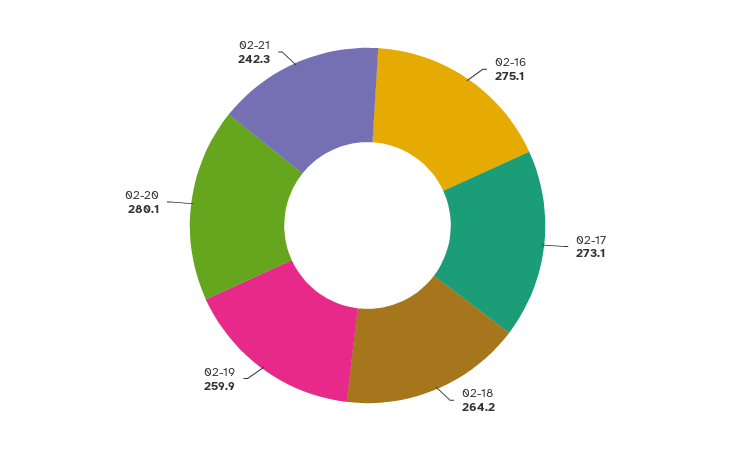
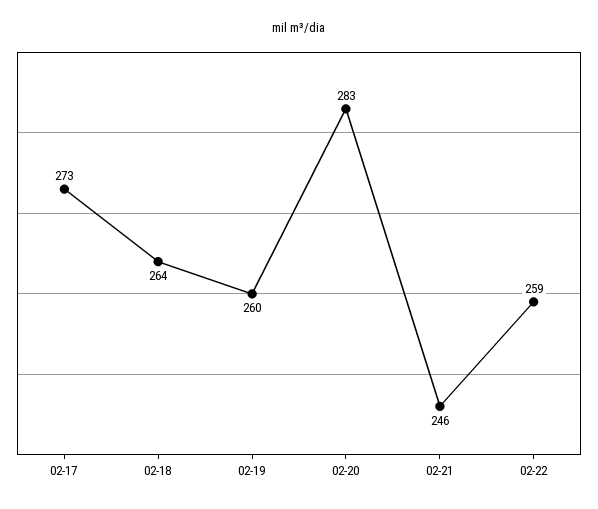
02-16: 275.1 -> none
02-20: 280.1 -> 283
02-21: 242.3 -> 246
02-22: none -> 259

